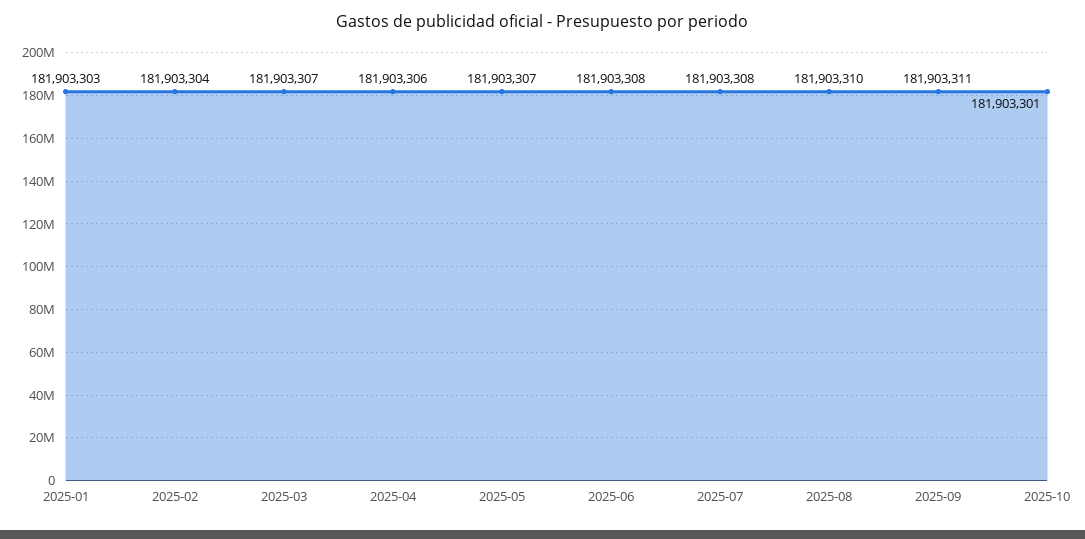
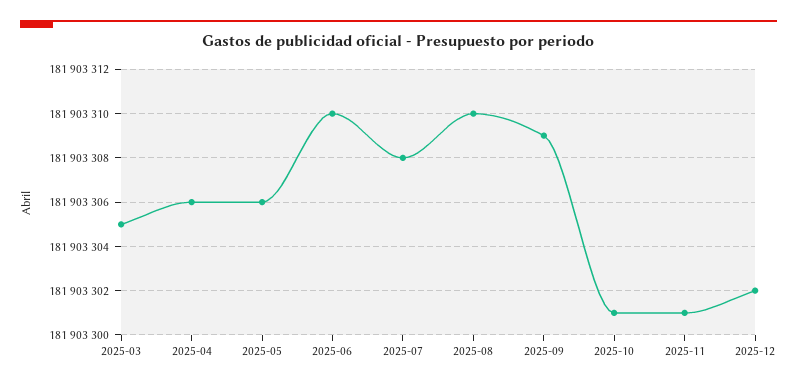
2025-01: 181903303 -> none
2025-02: 181903304 -> none
2025-03: 181903307 -> 181903305
2025-05: 181903307 -> 181903306
2025-06: 181903308 -> 181903310
2025-09: 181903311 -> 181903309
2025-11: none -> 181903301
2025-12: none -> 181903302

